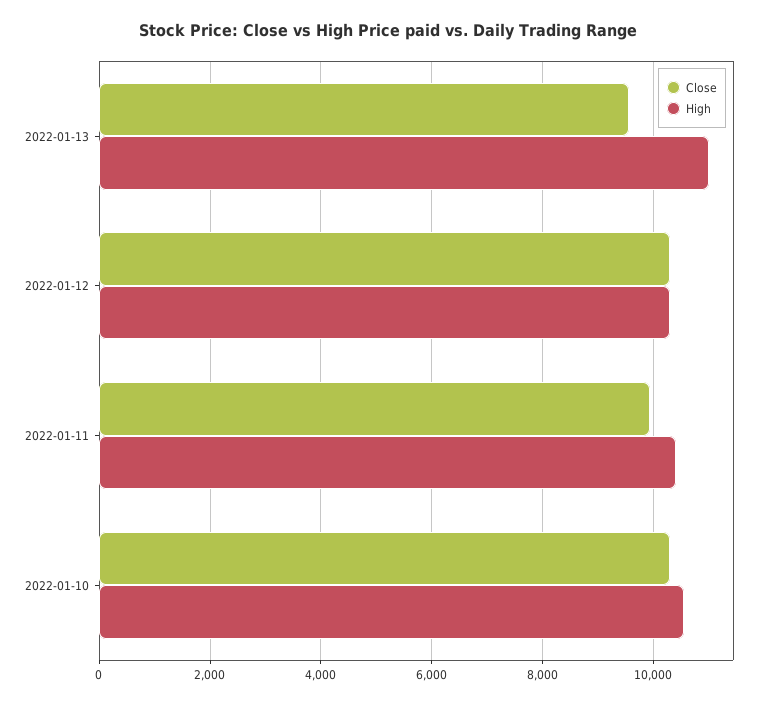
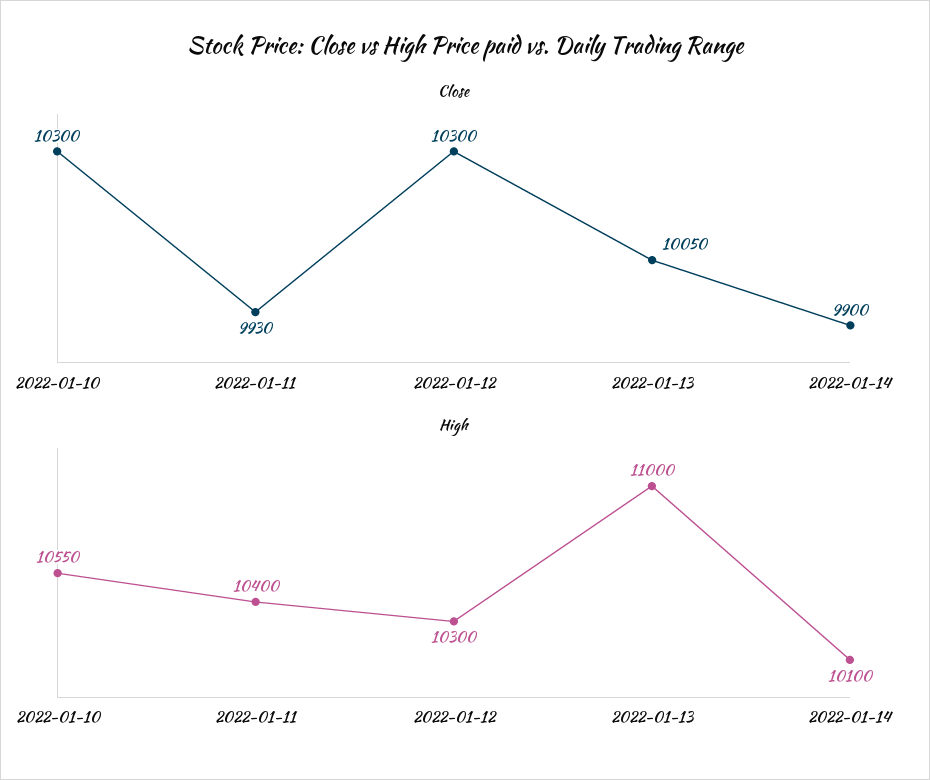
Close, 2022-01-13: 9600 -> 10050
Close, 2022-01-14: none -> 9900
High, 2022-01-14: none -> 10100

